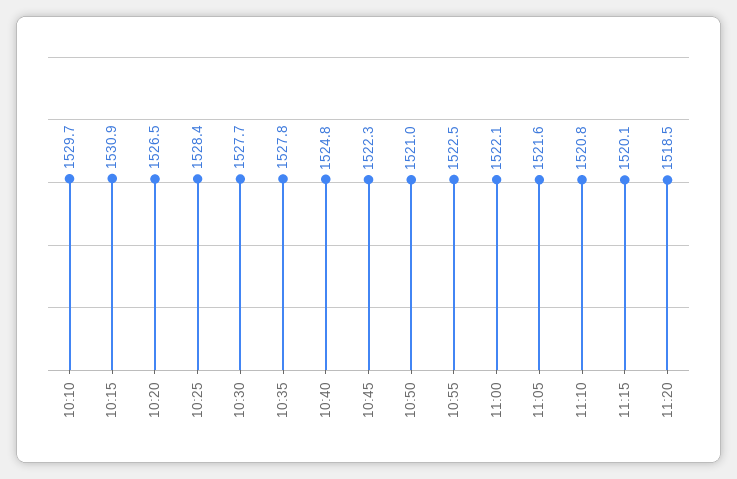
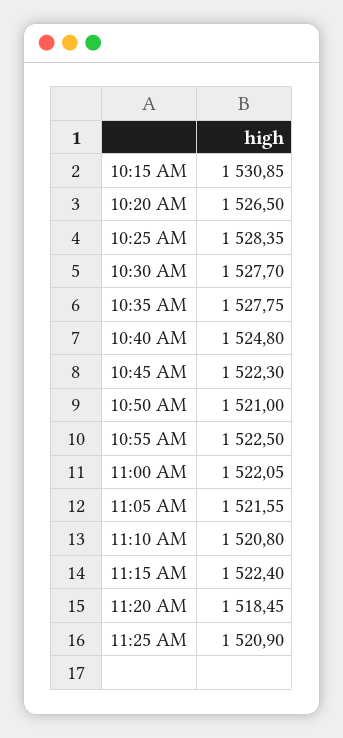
10:10: 1529.7 -> none
11:15: 1520.1 -> 1522.4
11:25 AM: none -> 1520.9

